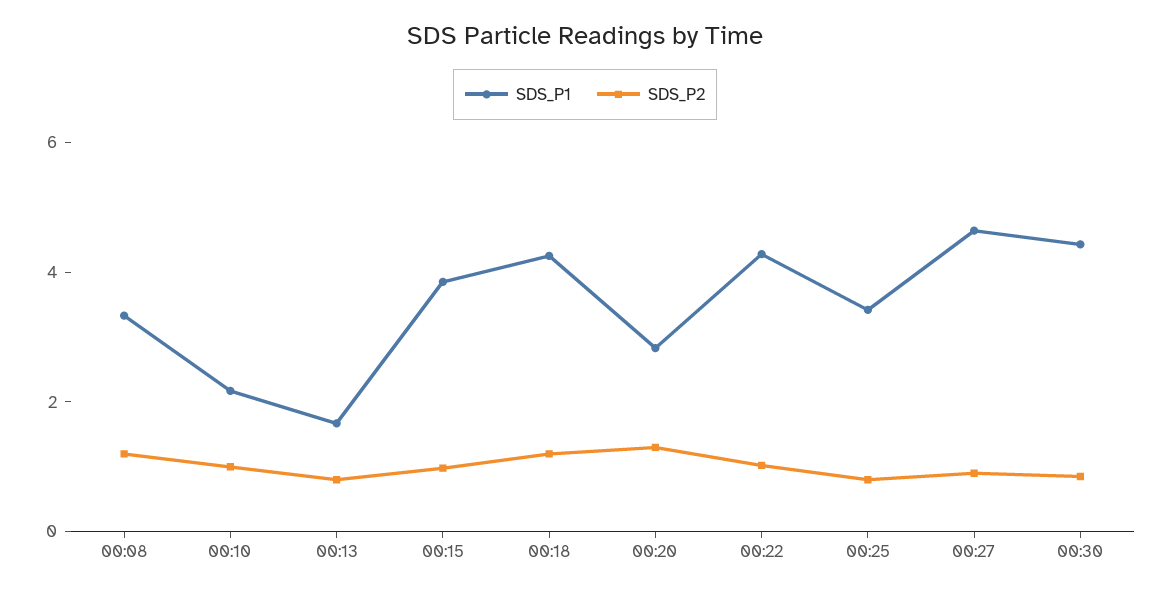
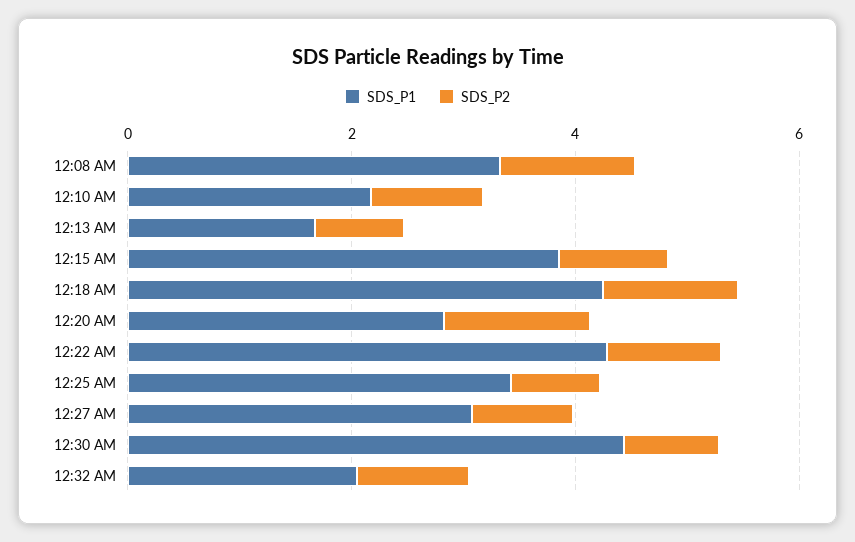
SDS_P1, 00:27: 4.5 -> 3
SDS_P1, 12:32 AM: none -> 2
SDS_P2, 12:32 AM: none -> 1

